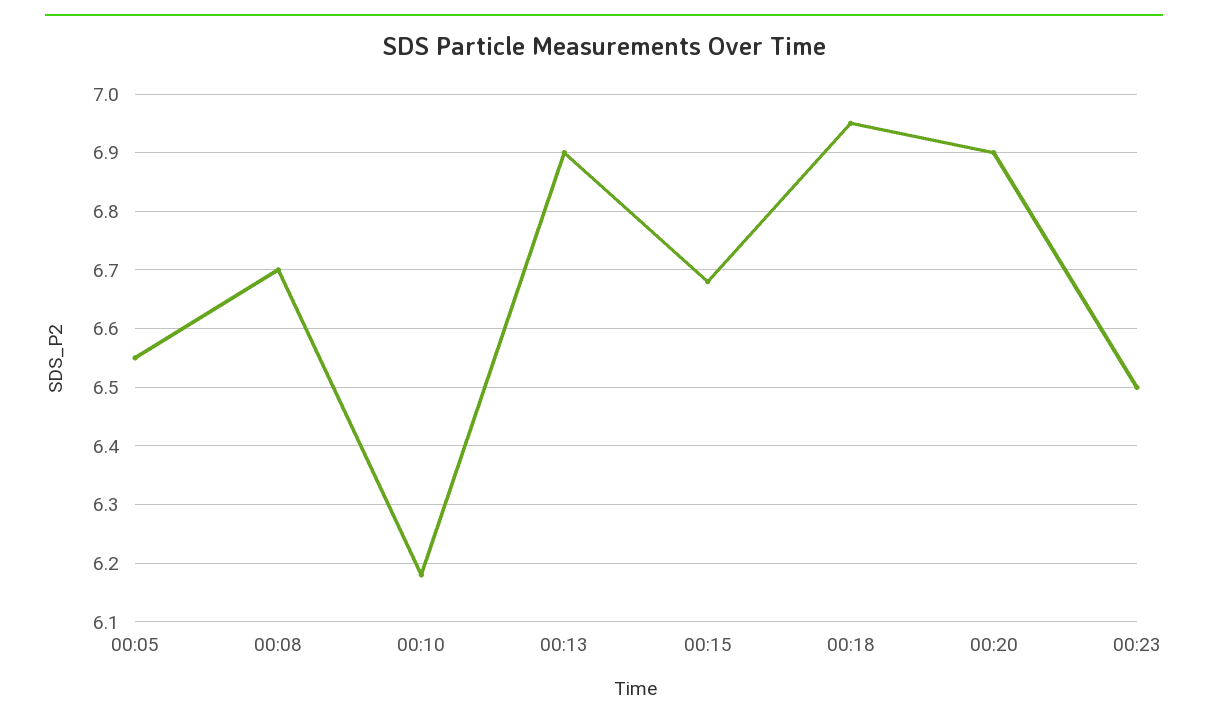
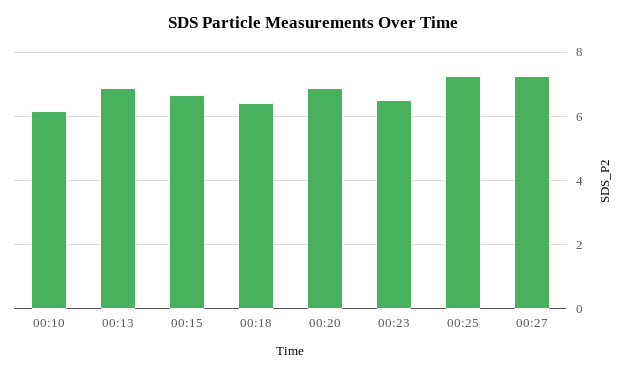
00:05: 6.55 -> none
00:08: 6.7 -> none
00:18: 6.95 -> 6.4
00:25: none -> 7.2
00:27: none -> 7.2

